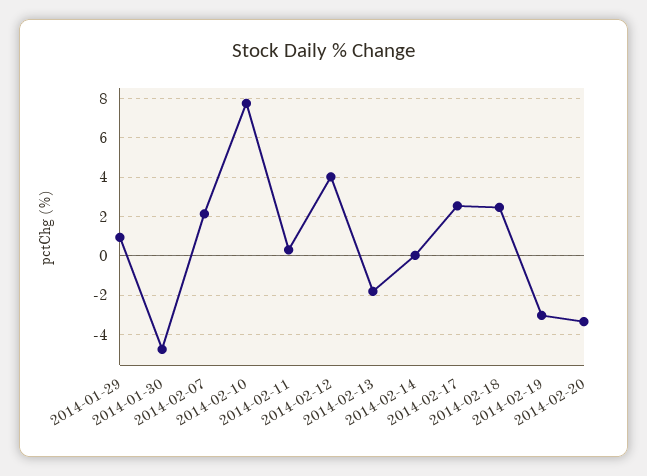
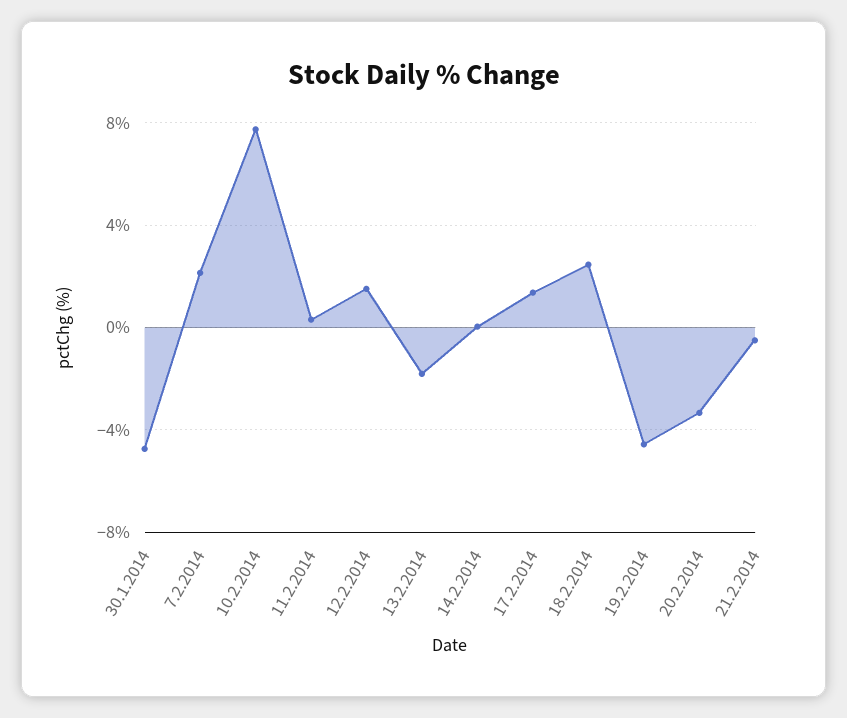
2014-01-29: 1 -> none
2014-02-12: 4 -> 1.5
2014-02-17: 2.5 -> 1.5
2014-02-19: -3 -> -4.5
21.2.2014: none -> -0.5

